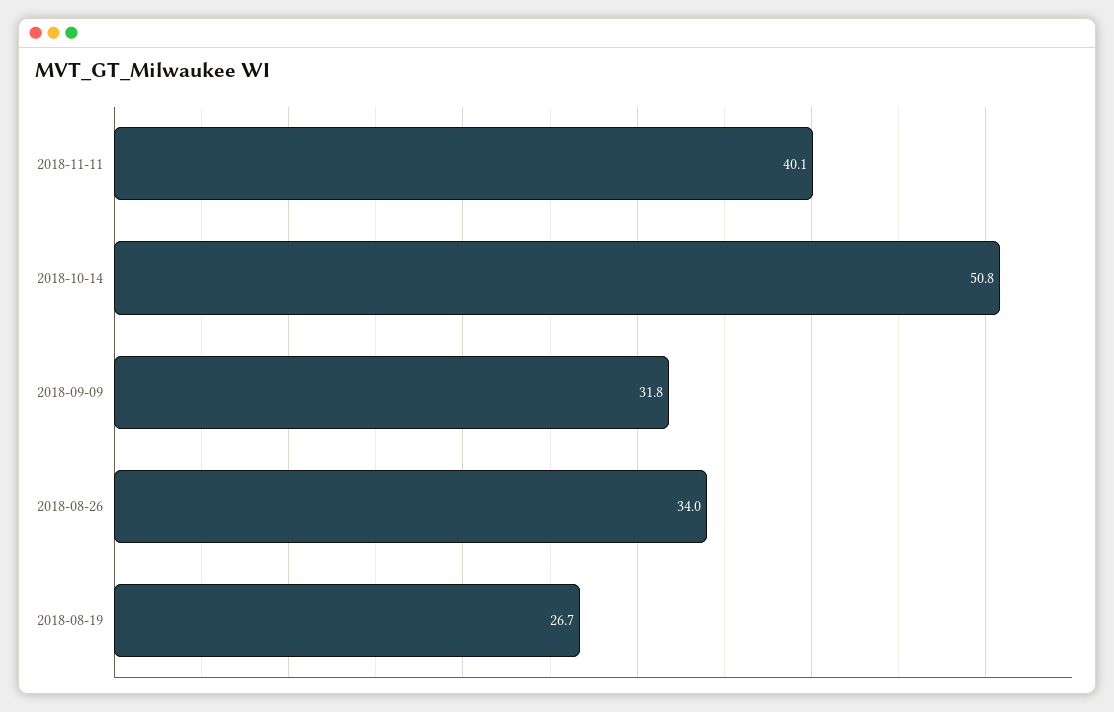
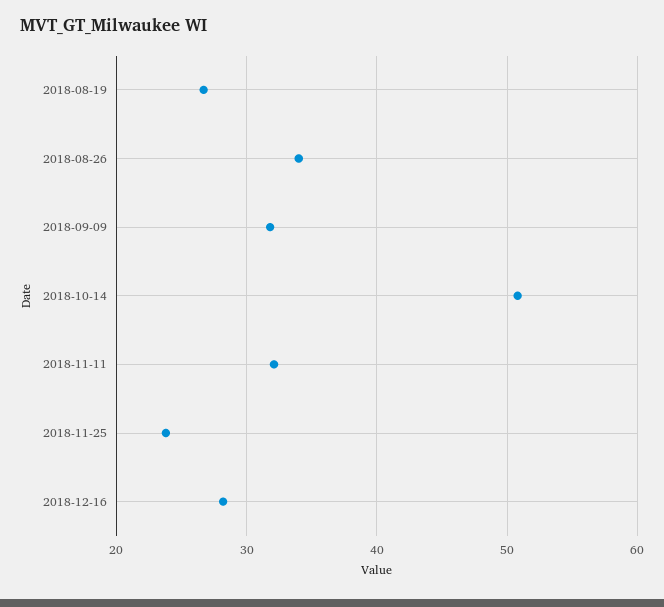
2018-11-11: 40.1 -> 32
2018-11-25: none -> 24
2018-12-16: none -> 28

